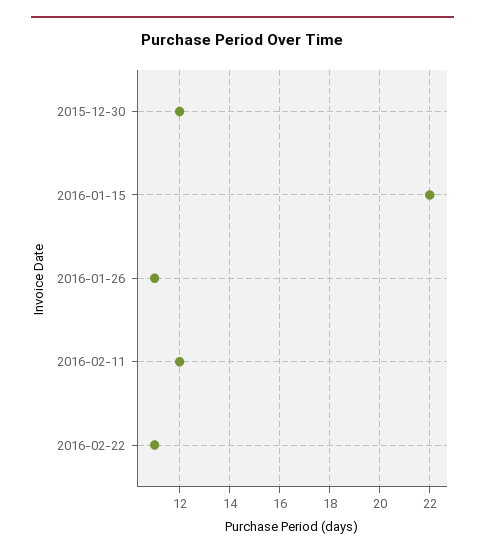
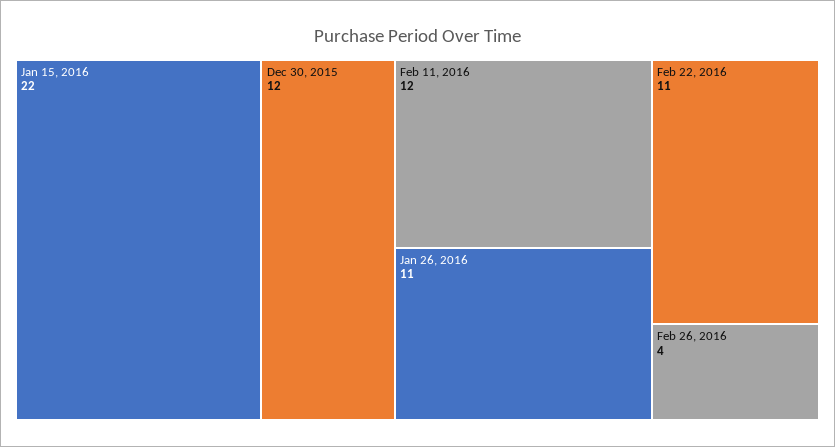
Feb 26, 2016: none -> 4

